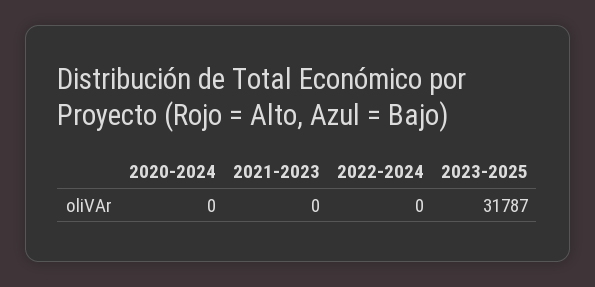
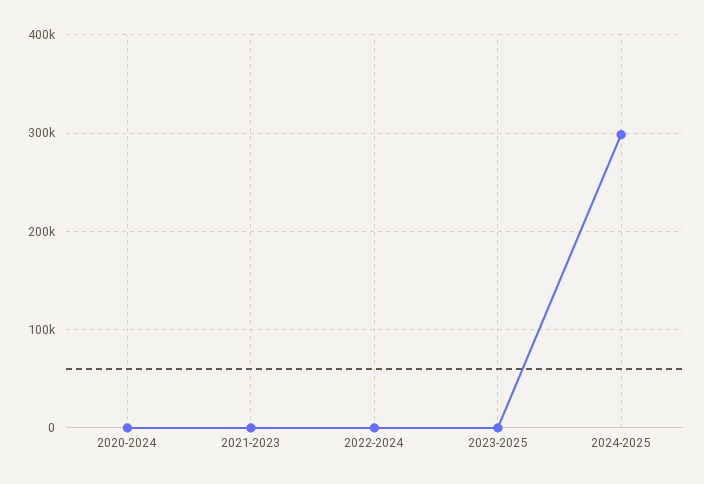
2023-2025: 31787 -> 0
2024-2025: none -> 300000

